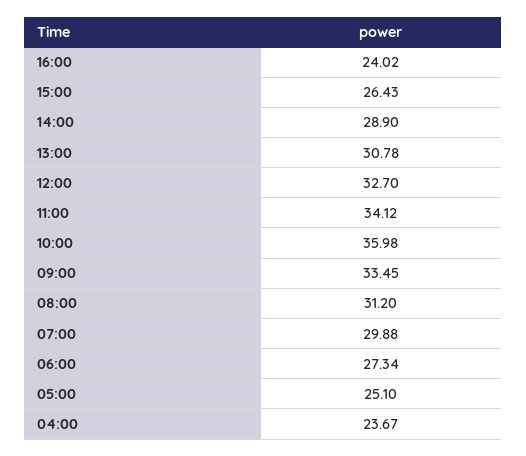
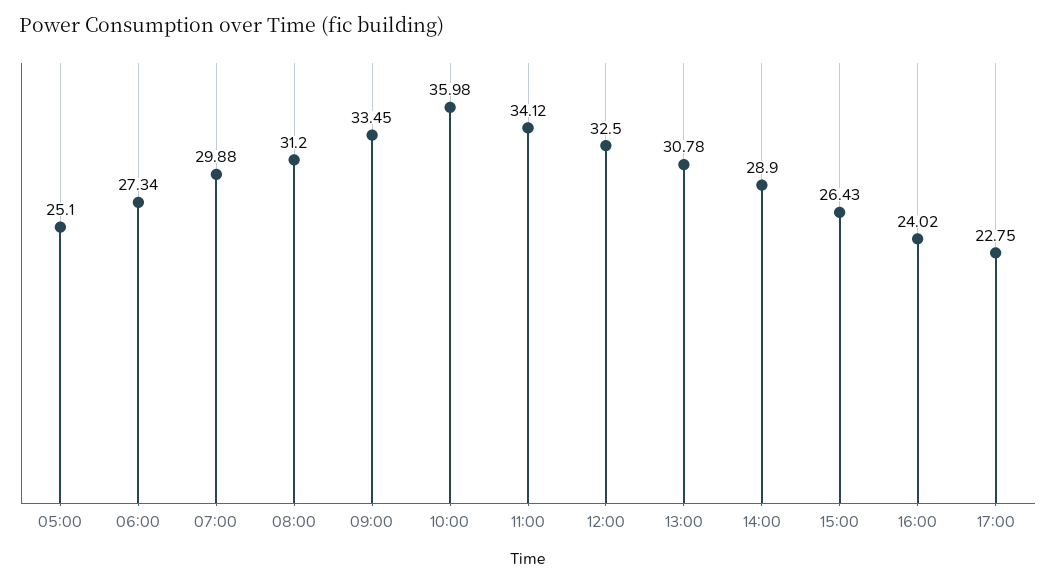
12:00: 32.7 -> 32.5
04:00: 23.67 -> none
17:00: none -> 22.75

